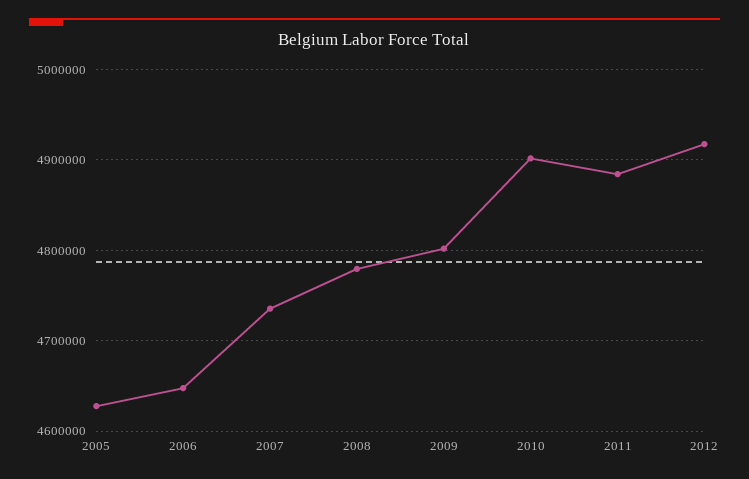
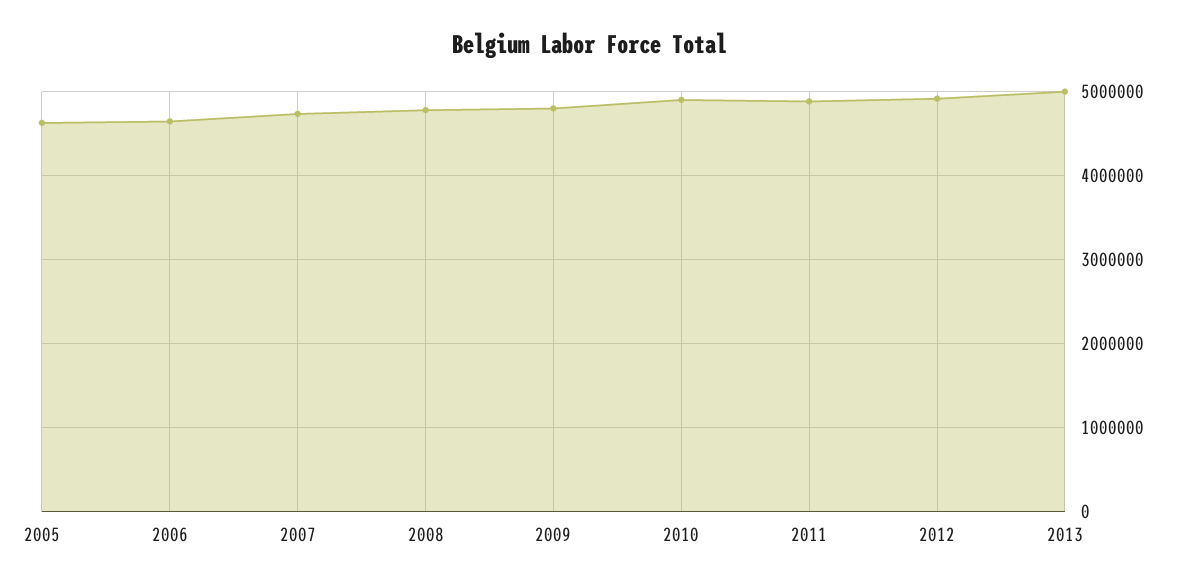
2013: none -> 5000000

